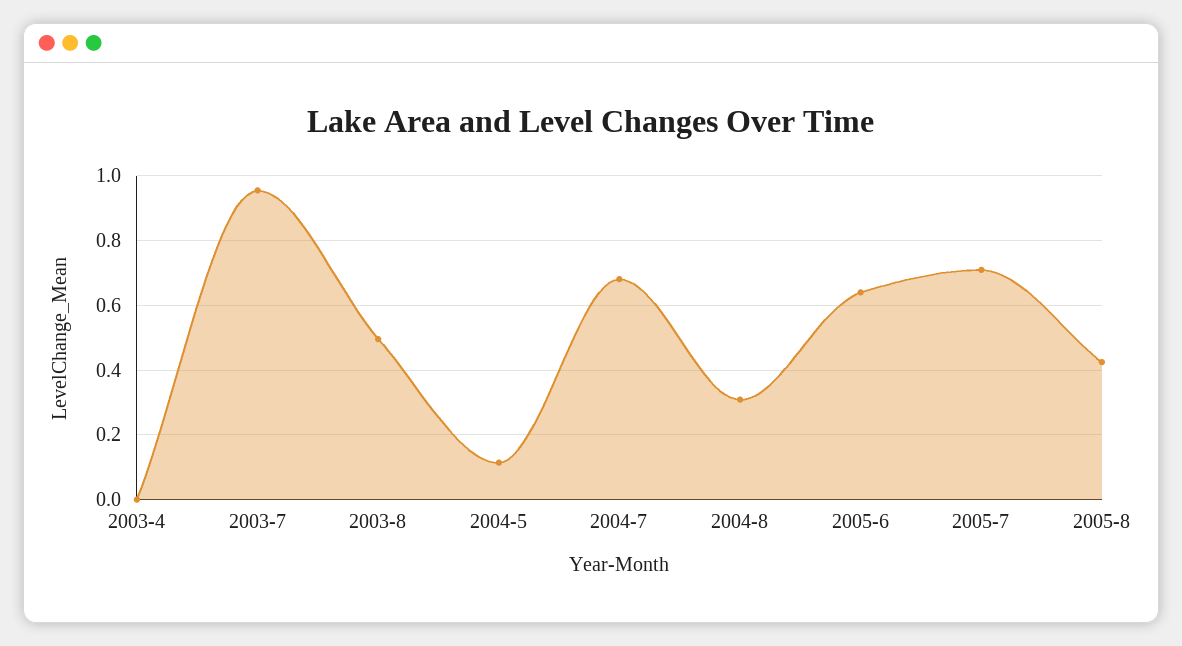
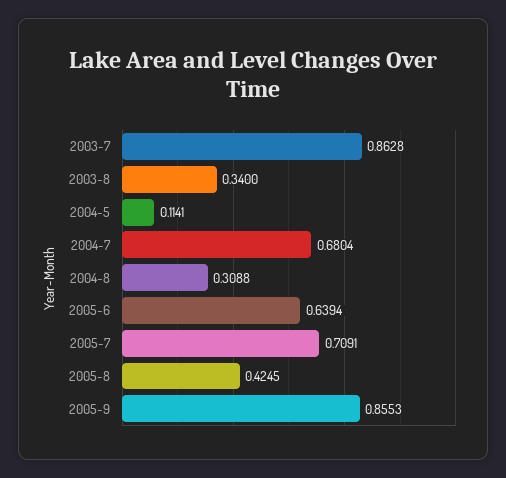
2003-4: 0 -> none
2003-7: 0.96 -> 0.8628
2003-8: 0.5 -> 0.34
2005-9: none -> 0.8553

